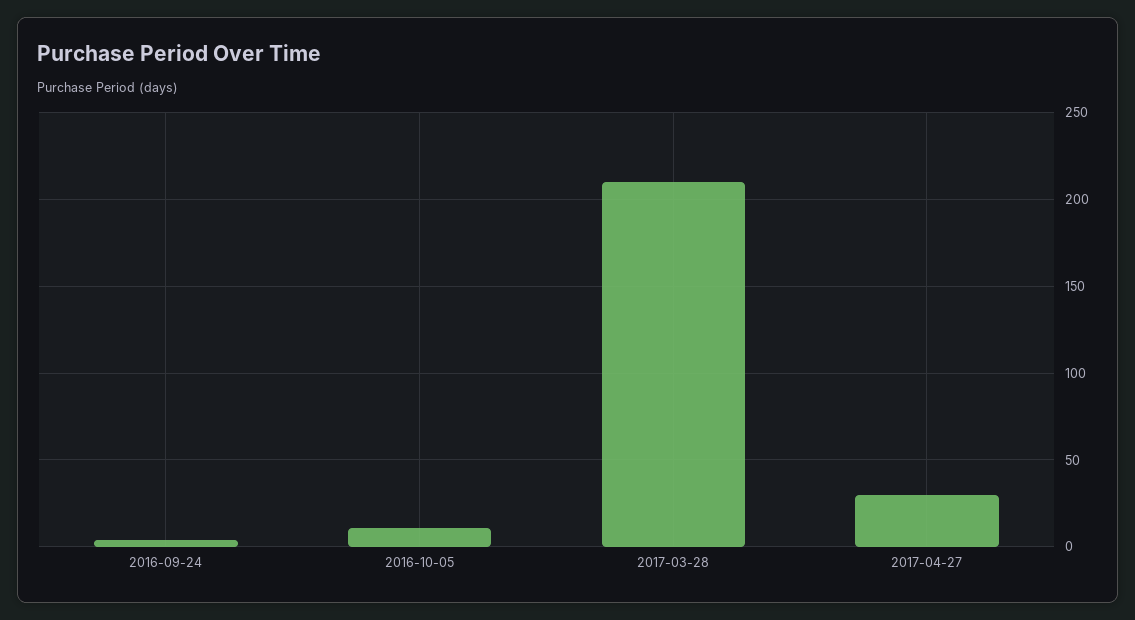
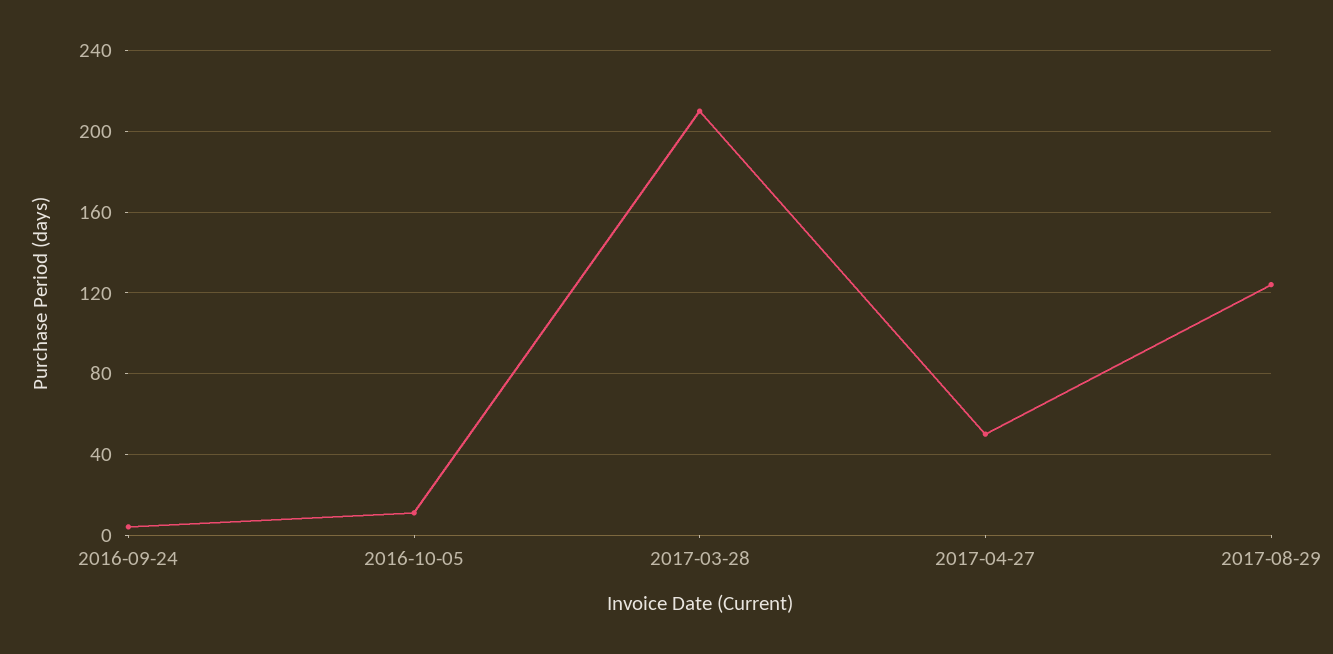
2017-04-27: 30 -> 50
2017-08-29: none -> 125

